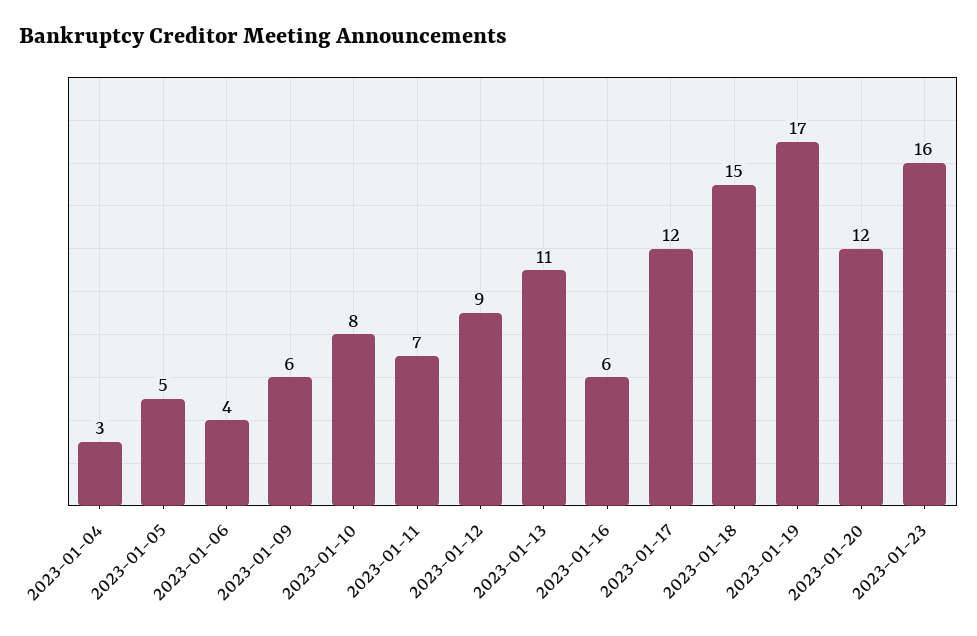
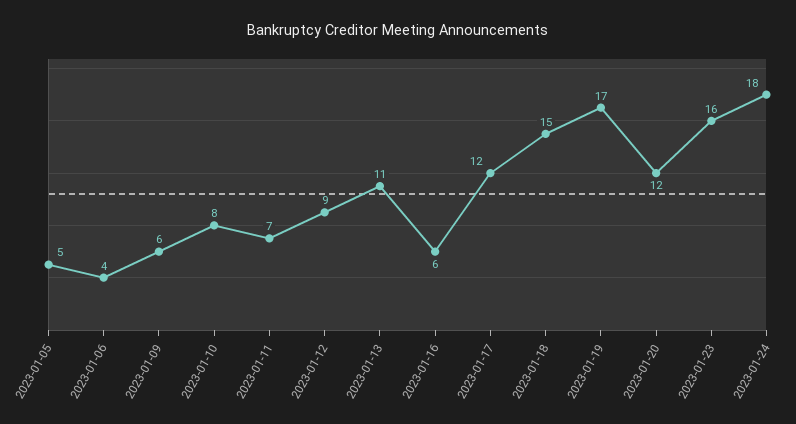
2023-01-04: 3 -> none
2023-01-24: none -> 18

